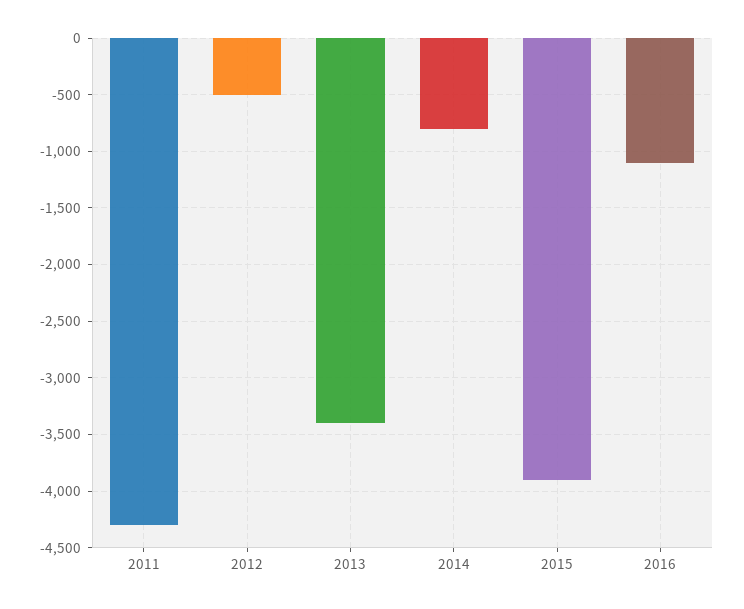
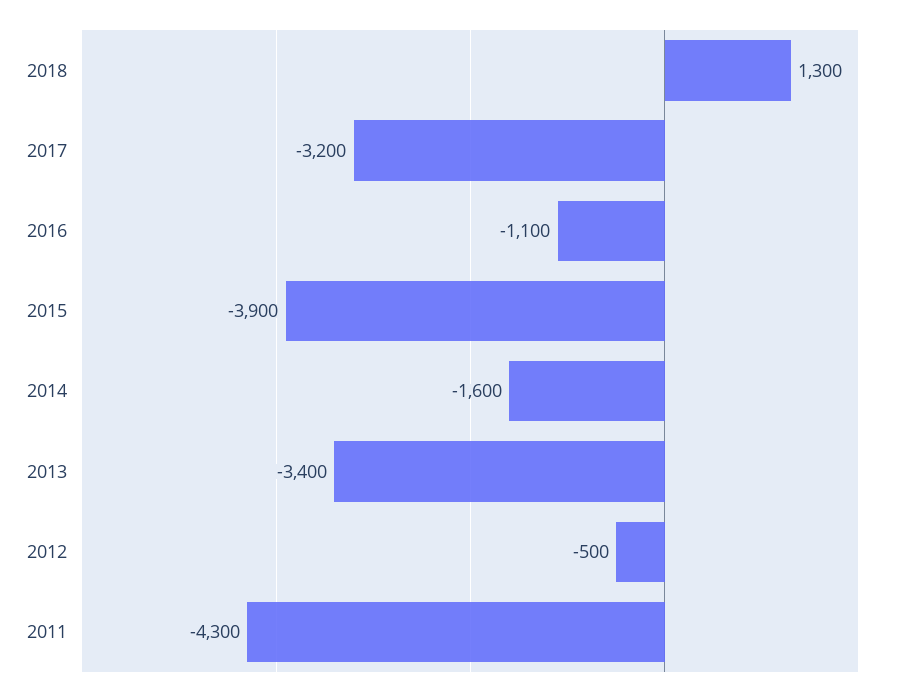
2014: -800 -> -1600
2018: none -> 1300
2017: none -> -3200

